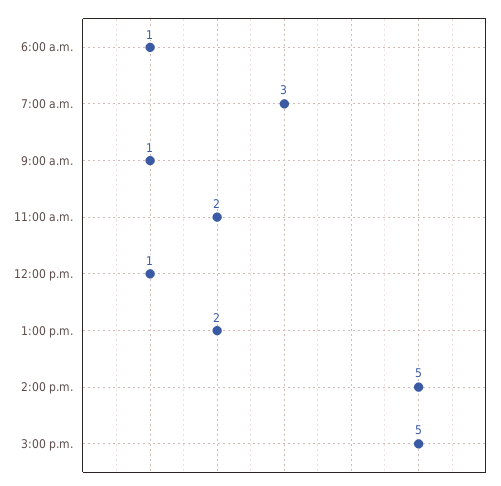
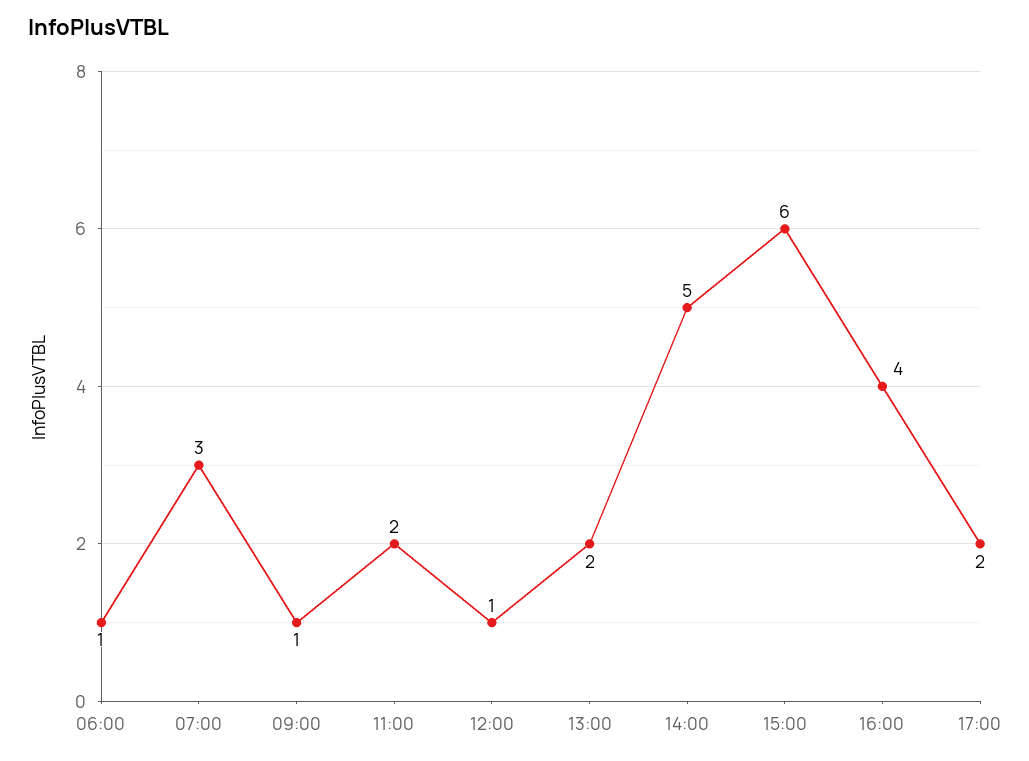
3:00 p.m.: 5 -> 6
16:00: none -> 4
17:00: none -> 2

